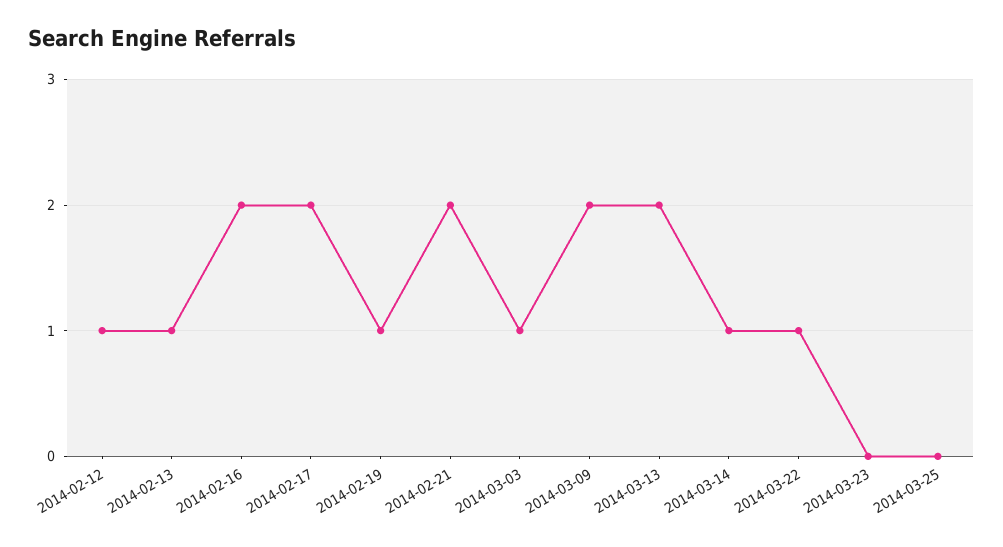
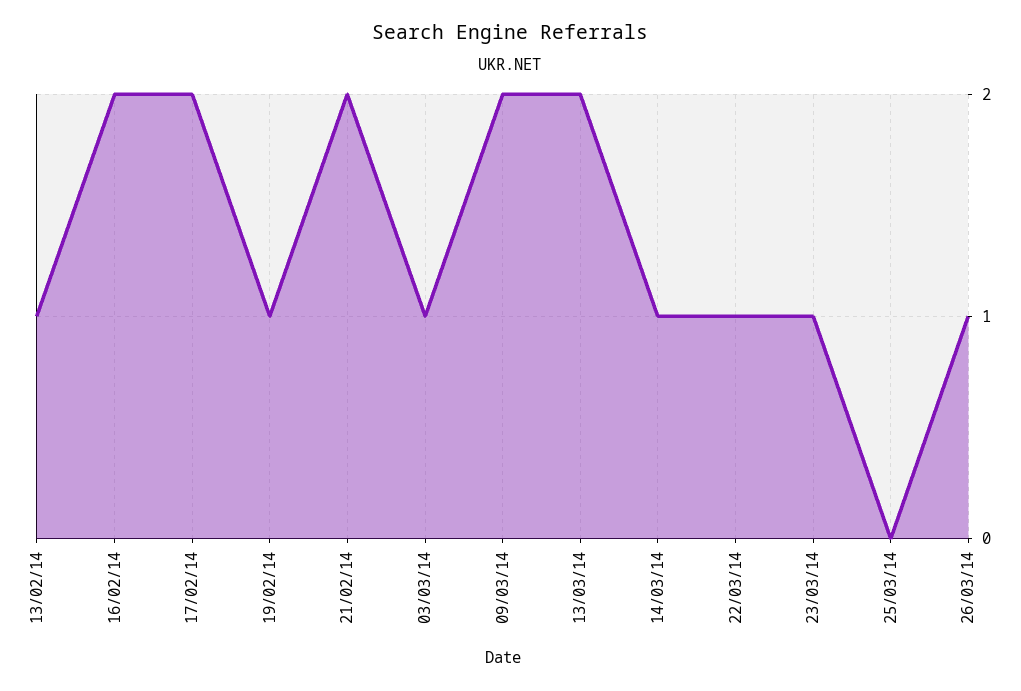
2014-02-12: 1 -> none
2014-03-23: 0 -> 1
26/03/14: none -> 1

